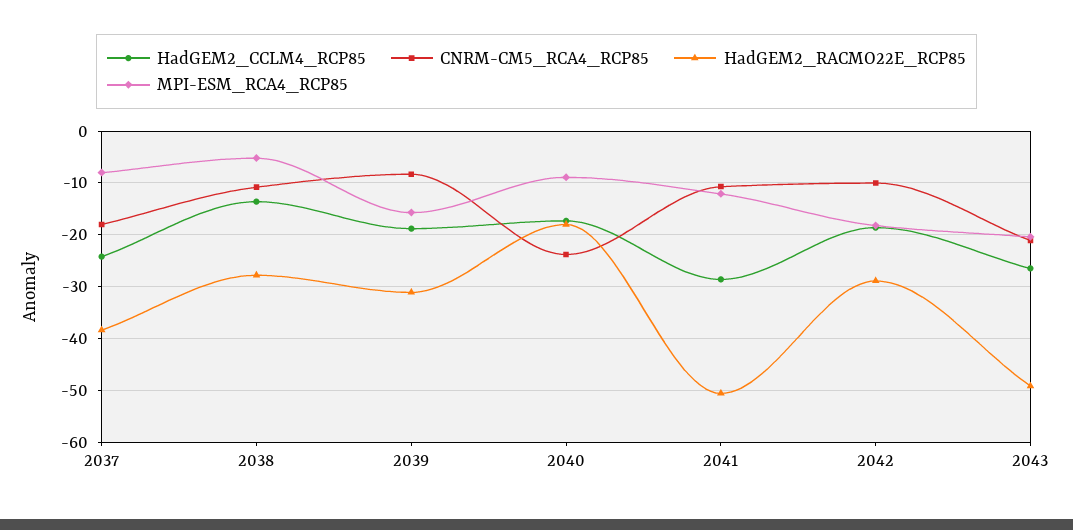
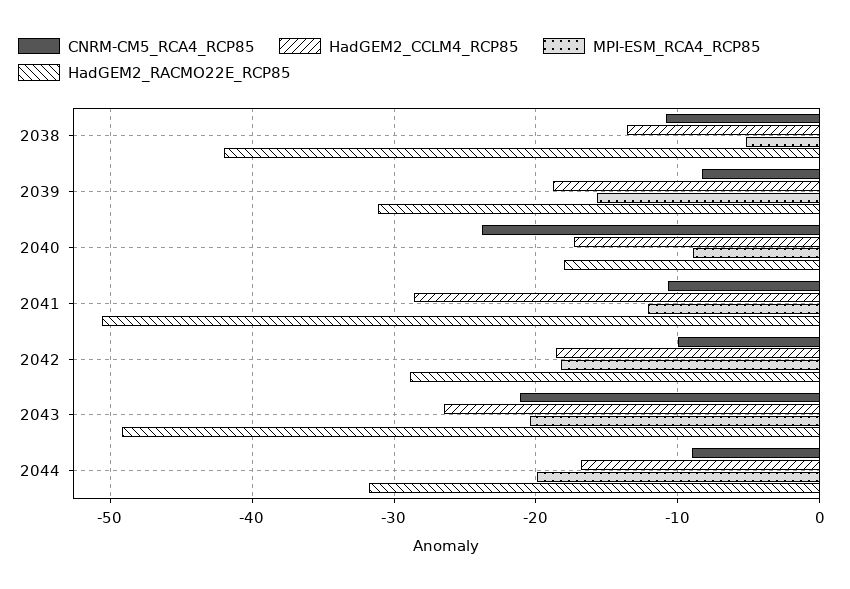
HadGEM2_CCLM4_RCP85, 2037: -24 -> none
CNRM-CM5_RCA4_RCP85, 2037: -18 -> none
HadGEM2_RACMO22E_RCP85, 2037: -38 -> none
MPI-ESM_RCA4_RCP85, 2037: -8 -> none
HadGEM2_RACMO22E_RCP85, 2038: -28 -> -42
CNRM-CM5_RCA4_RCP85, 2044: none -> -9
HadGEM2_CCLM4_RCP85, 2044: none -> -17
MPI-ESM_RCA4_RCP85, 2044: none -> -20
HadGEM2_RACMO22E_RCP85, 2044: none -> -32

